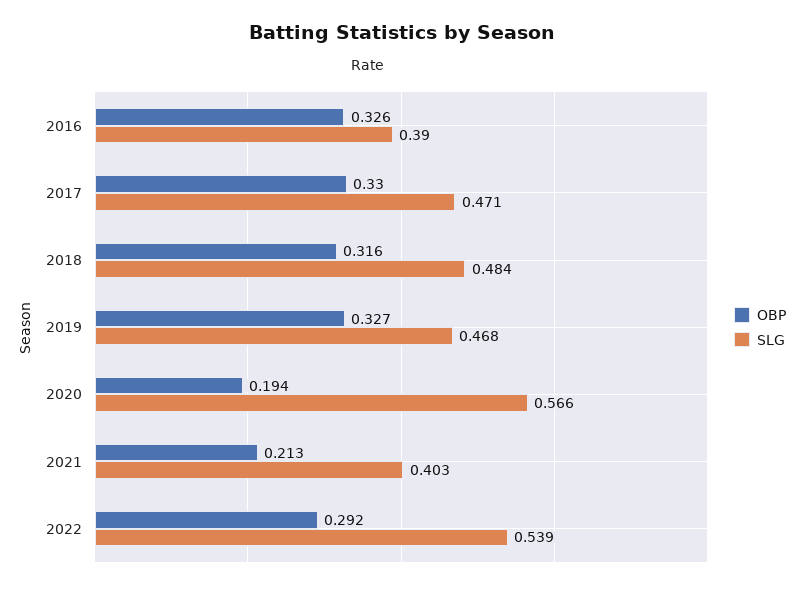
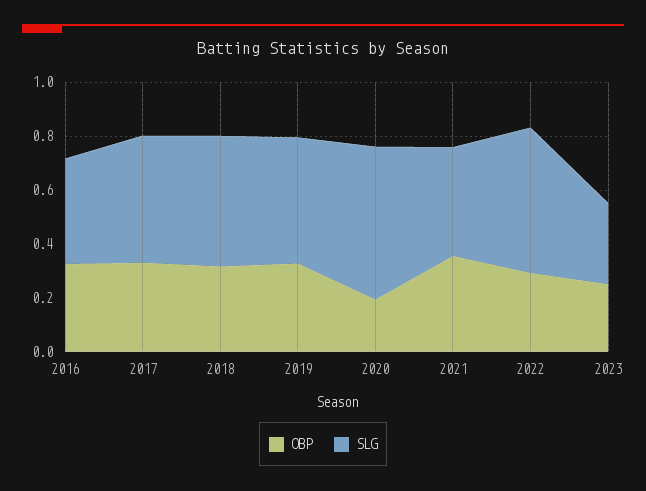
OBP, 2021: 0.213 -> 0.35
OBP, 2023: none -> 0.25
SLG, 2023: none -> 0.3

